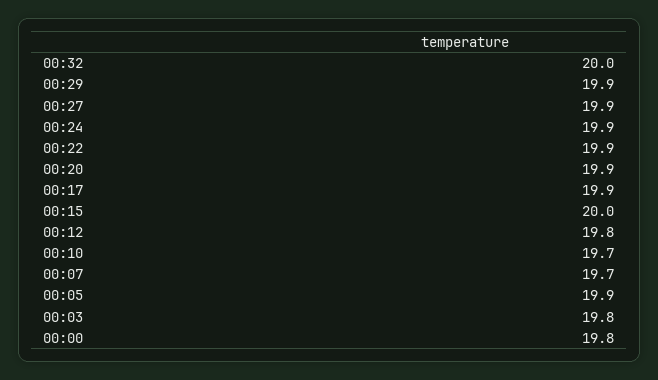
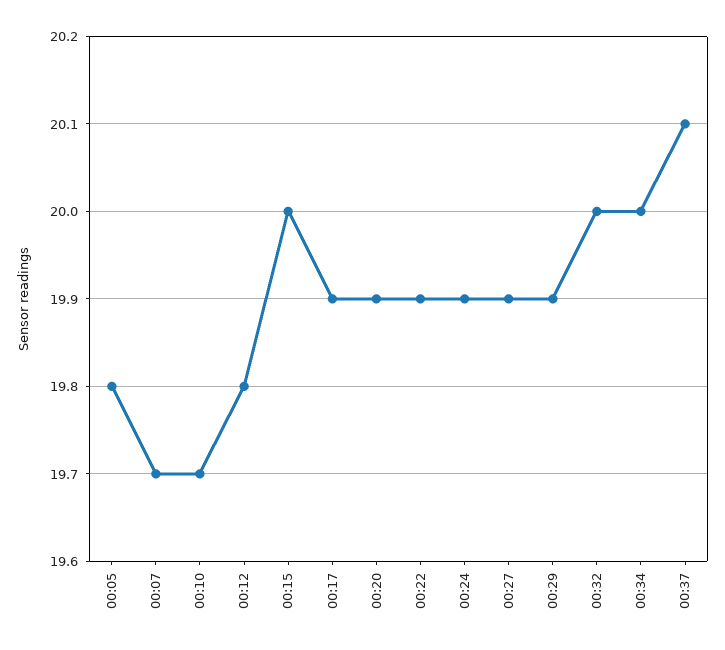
00:05: 19.9 -> 19.8
00:03: 19.8 -> none
00:00: 19.8 -> none
00:34: none -> 20
00:37: none -> 20.1

